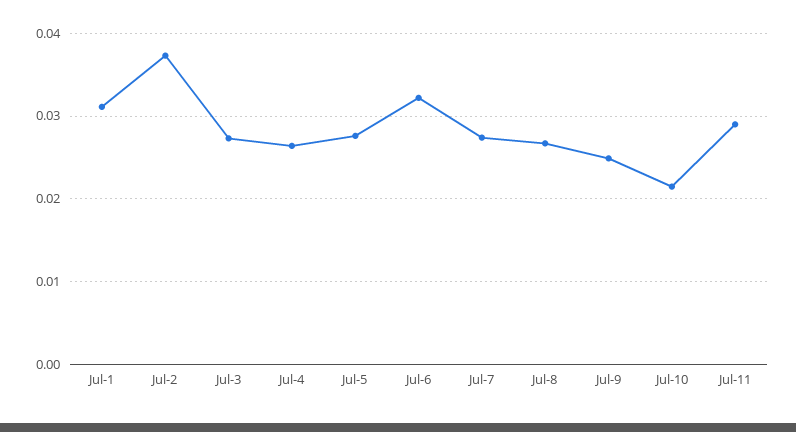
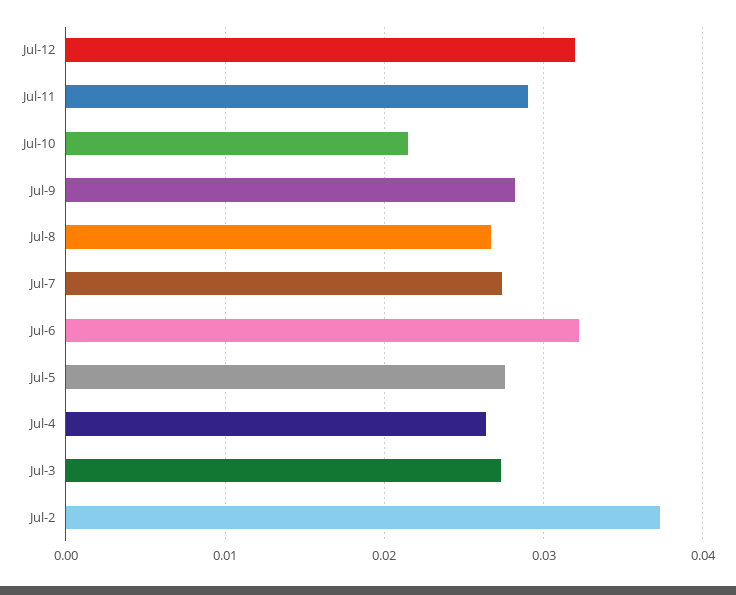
Jul-1: 0.031 -> none
Jul-9: 0.025 -> 0.028
Jul-12: none -> 0.032

